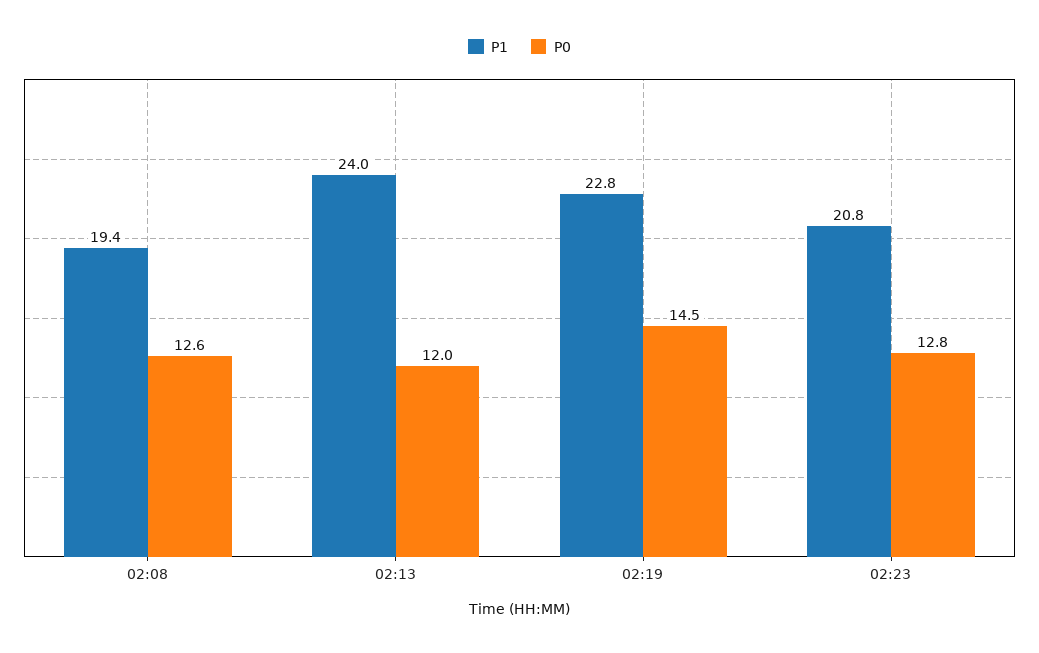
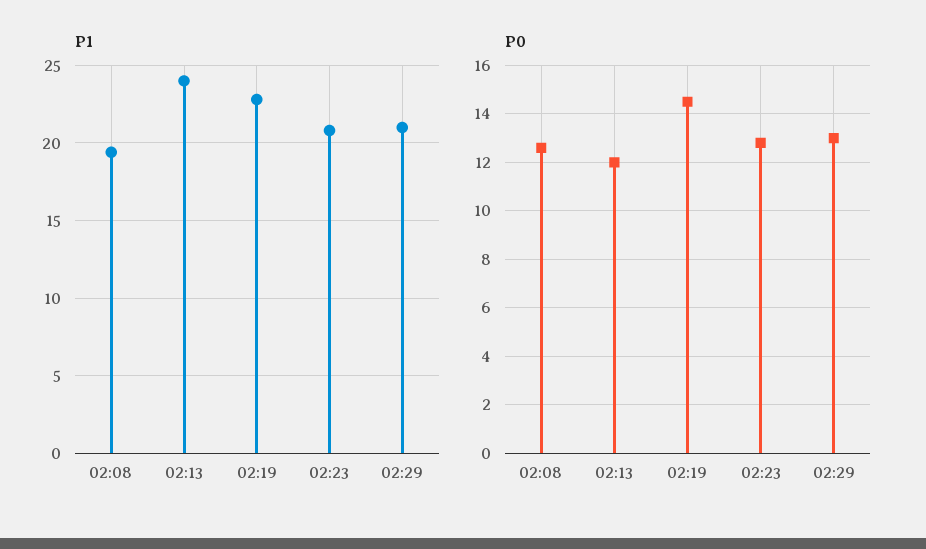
P1, 02:29: none -> 21
P0, 02:29: none -> 13

